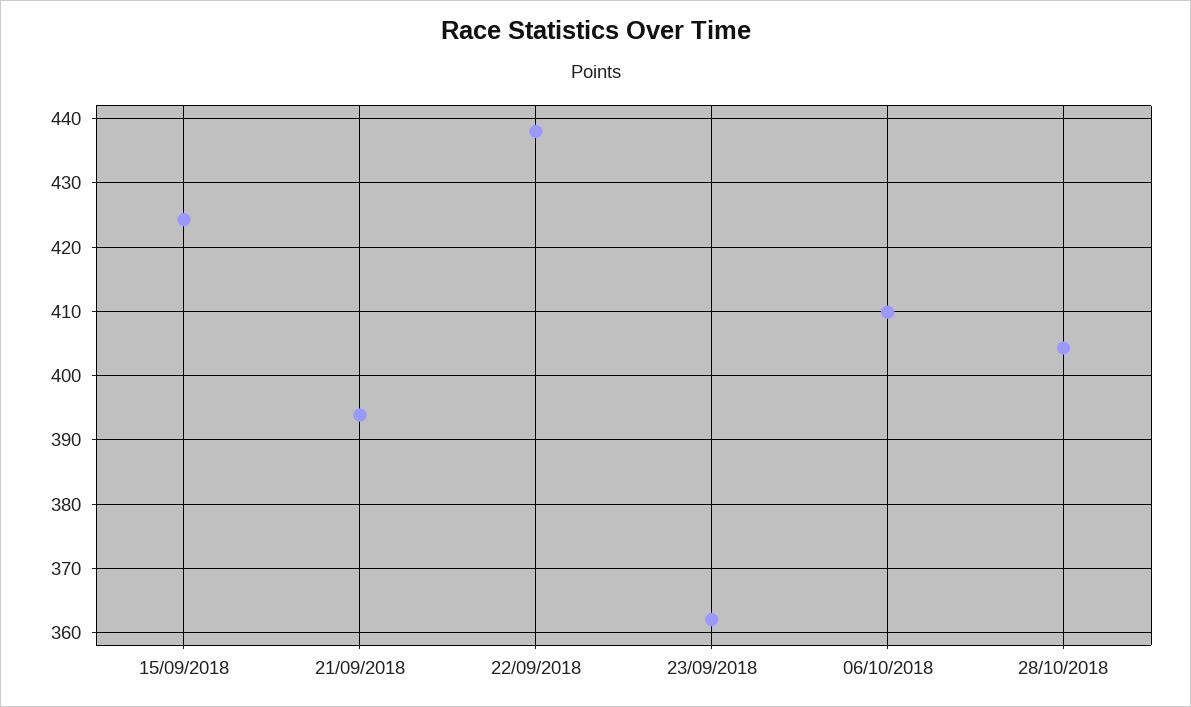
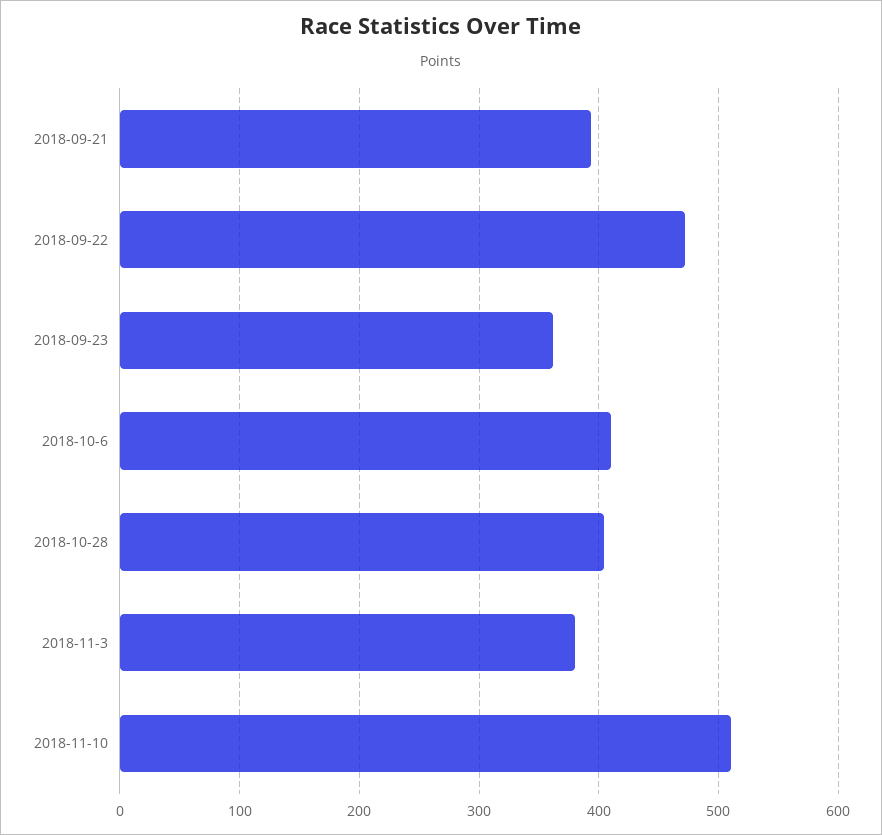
15/09/2018: 424 -> none
22/09/2018: 438 -> 470
2018-11-3: none -> 380
2018-11-10: none -> 510

